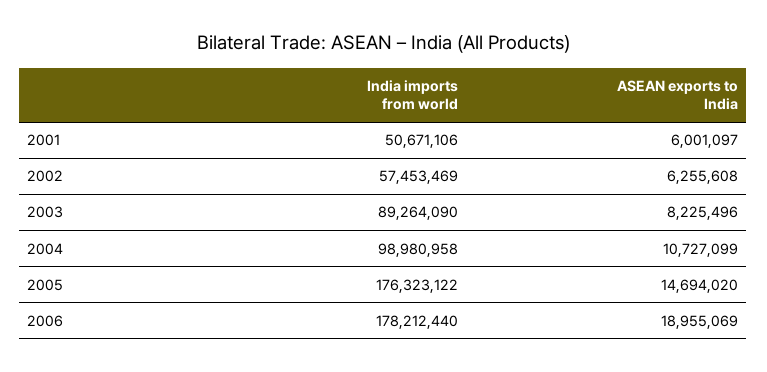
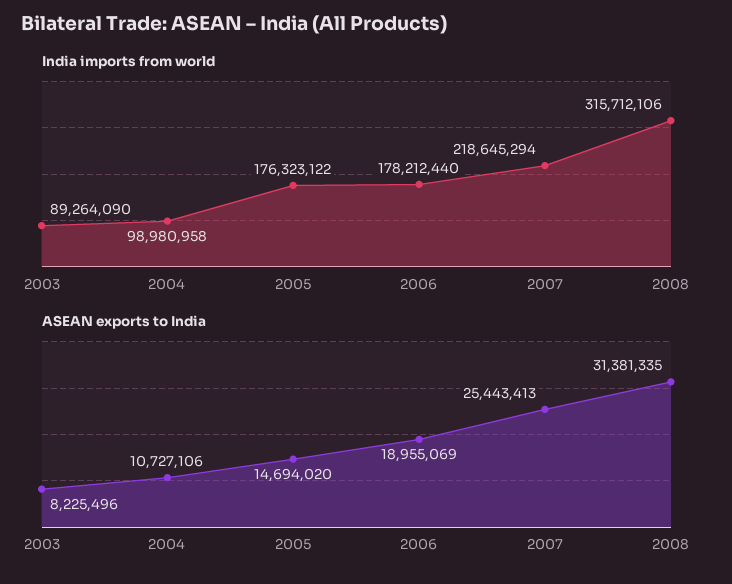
India imports from world, 2001: 50671106 -> none
ASEAN exports to India, 2001: 6001097 -> none
India imports from world, 2002: 57453469 -> none
ASEAN exports to India, 2002: 6255608 -> none
ASEAN exports to India, 2004: 10727099 -> 10727106
India imports from world, 2007: none -> 218645294
India imports from world, 2008: none -> 315712106
ASEAN exports to India, 2007: none -> 25443413
ASEAN exports to India, 2008: none -> 31381335

